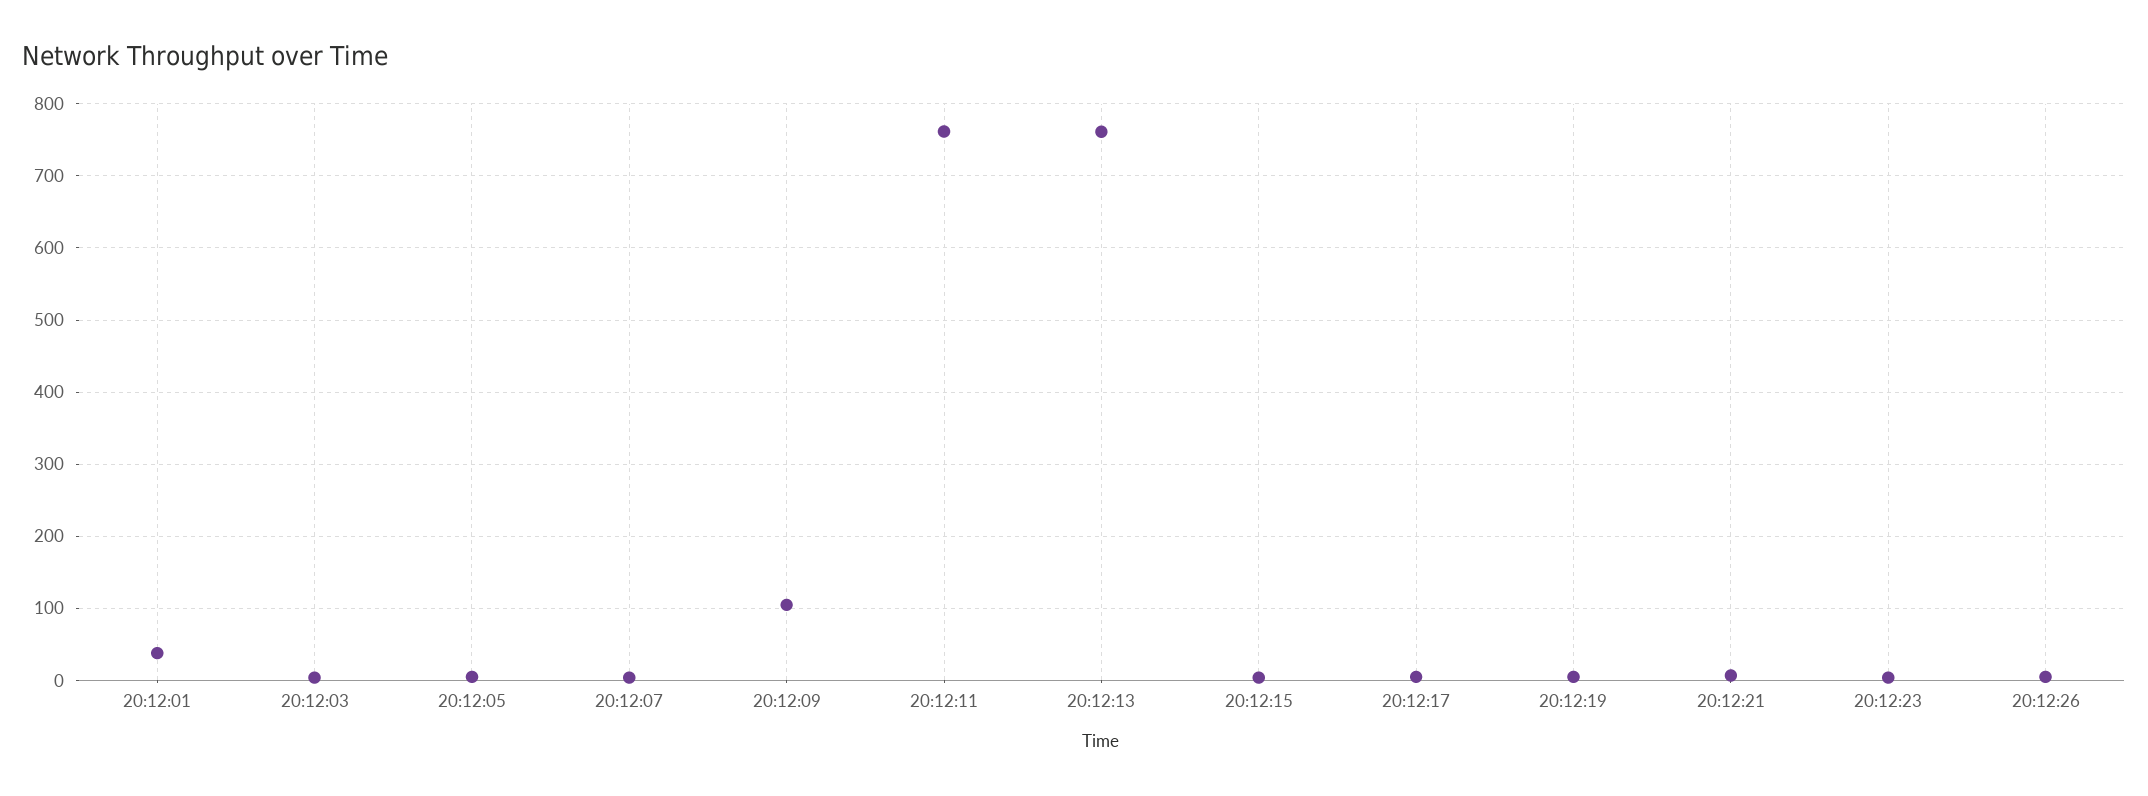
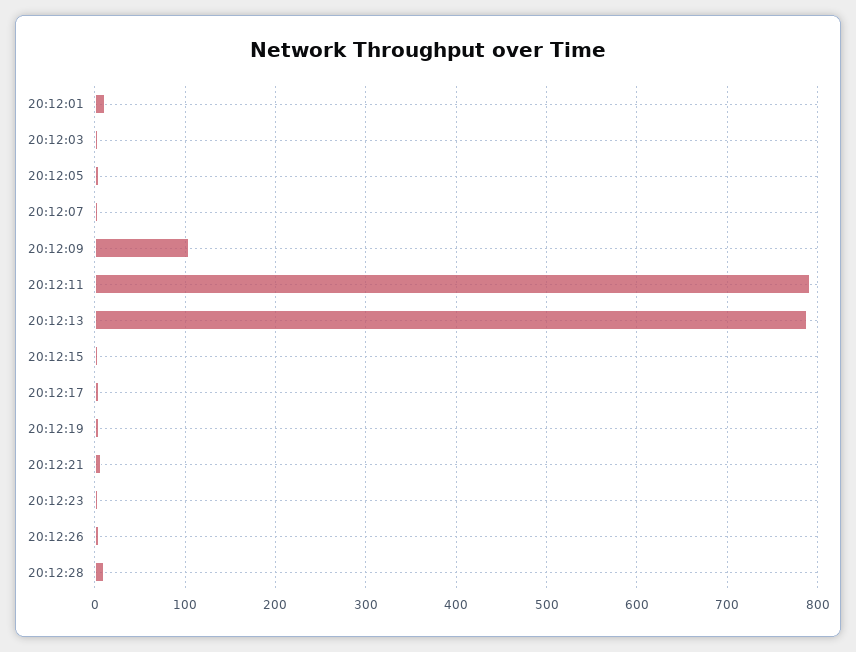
20:12:01: 40 -> 10
20:12:11: 760 -> 790
20:12:13: 760 -> 790
20:12:28: none -> 10

